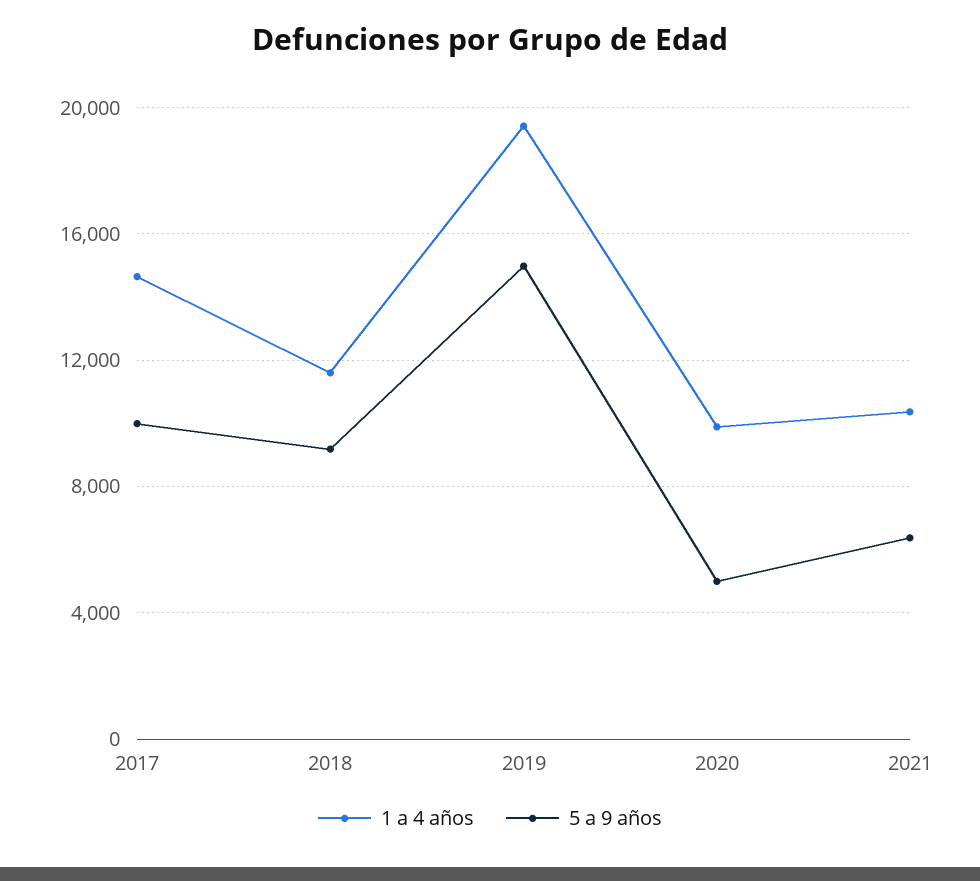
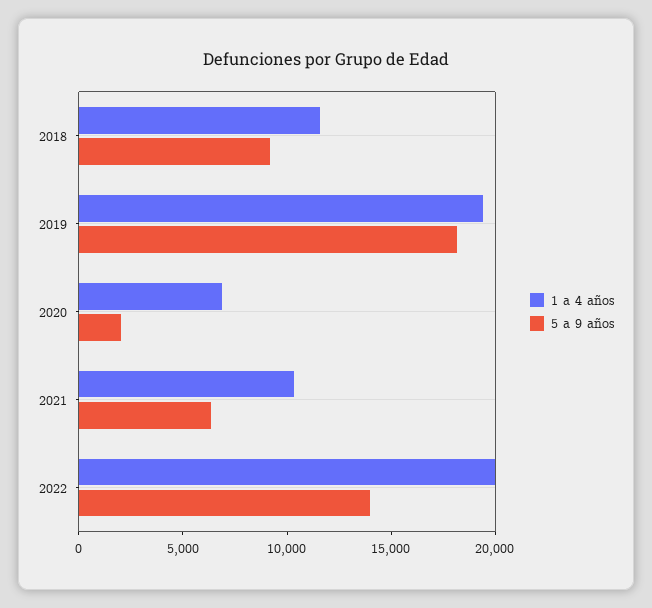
1 a 4 años, 2017: 14500 -> none
5 a 9 años, 2017: 10000 -> none
5 a 9 años, 2019: 15000 -> 18000
1 a 4 años, 2020: 10000 -> 7000
5 a 9 años, 2020: 5000 -> 2000
1 a 4 años, 2022: none -> 20000
5 a 9 años, 2022: none -> 14000

